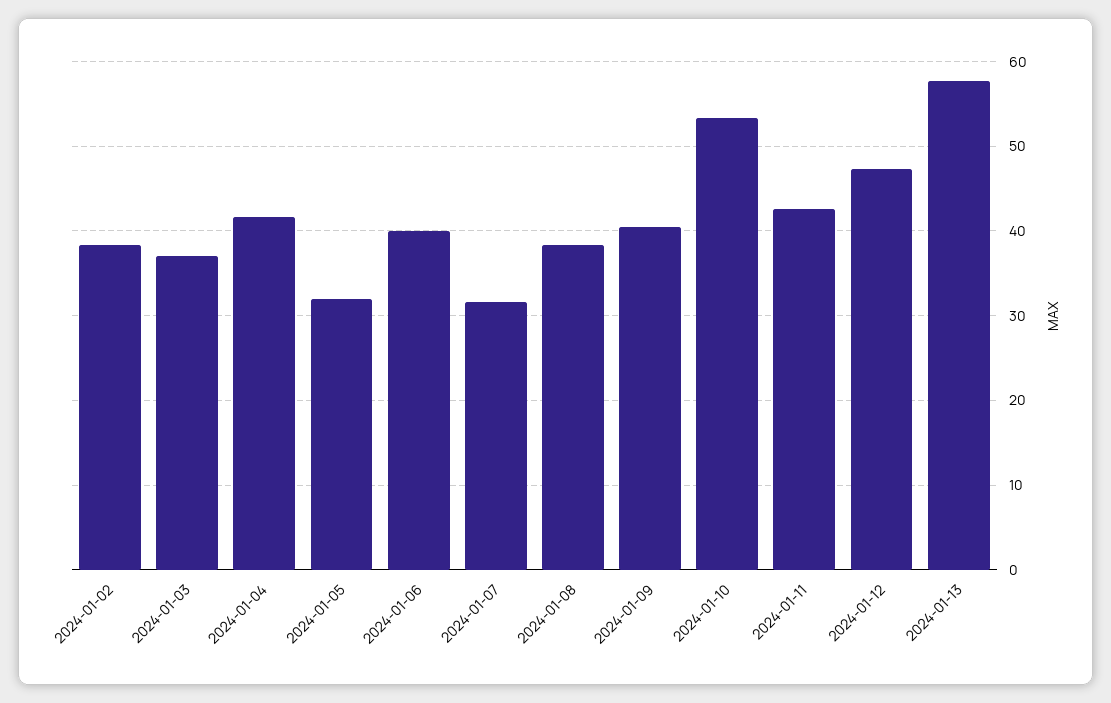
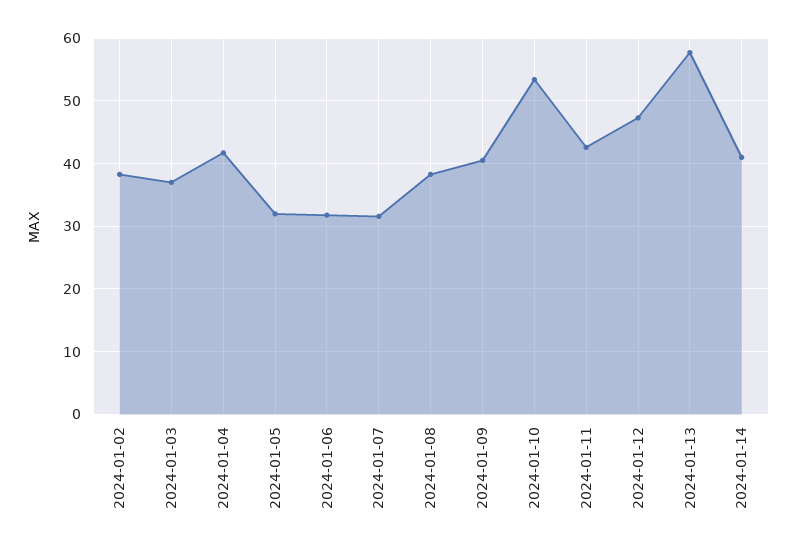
2024-01-06: 40 -> 32
2024-01-14: none -> 41

